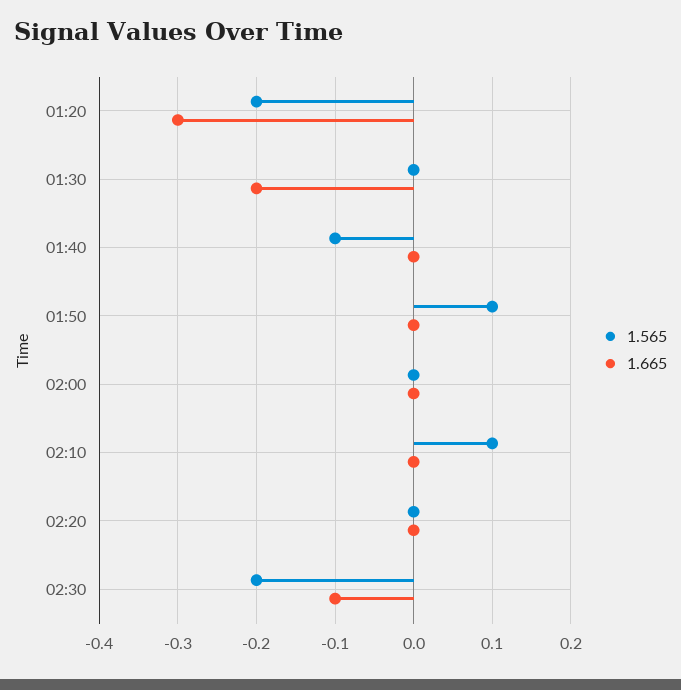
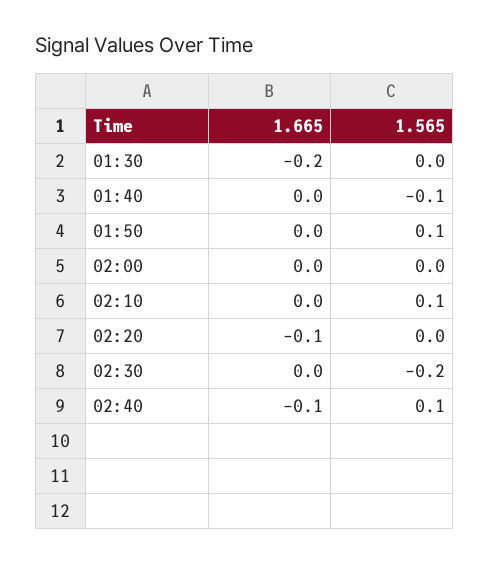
1.565, 01:20: -0.2 -> none
1.665, 01:20: -0.3 -> none
1.665, 02:20: 0 -> -0.1
1.665, 02:30: -0.1 -> 0
1.665, 02:40: none -> -0.1
1.565, 02:40: none -> 0.1

